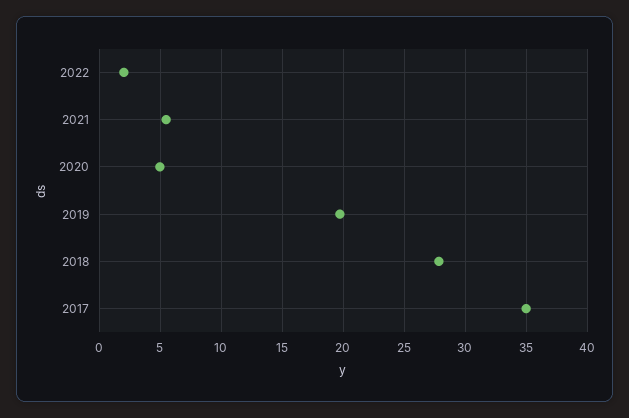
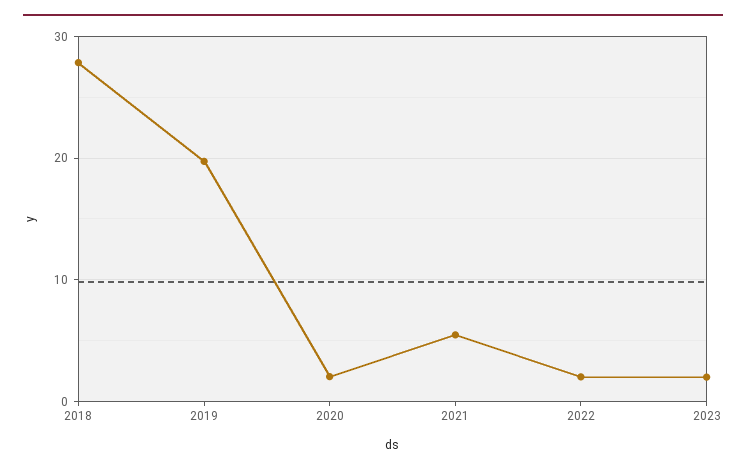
2020: 5 -> 2
2017: 35 -> none
2023: none -> 2

